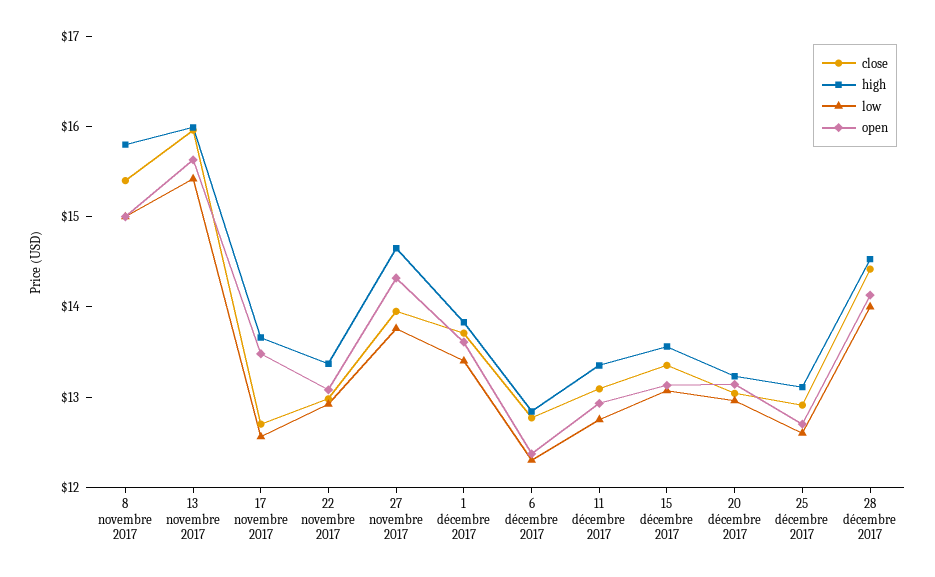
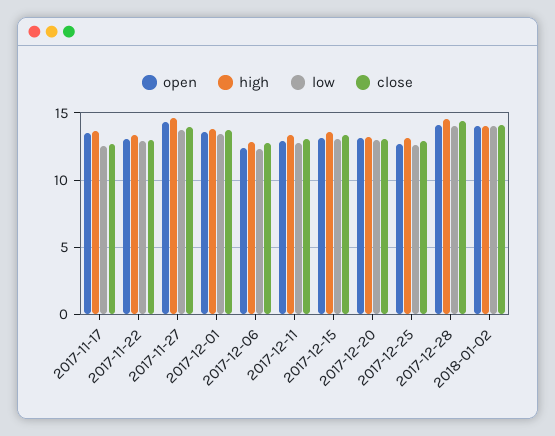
close, 8 novembre 2017: 15.4 -> none
high, 8 novembre 2017: 15.8 -> none
low, 8 novembre 2017: 15 -> none
open, 8 novembre 2017: 15 -> none
close, 13 novembre 2017: 16 -> none
high, 13 novembre 2017: 16 -> none
low, 13 novembre 2017: 15.4 -> none
open, 13 novembre 2017: 15.6 -> none
open, 2018-01-02: none -> 14
high, 2018-01-02: none -> 14
low, 2018-01-02: none -> 14
close, 2018-01-02: none -> 14

